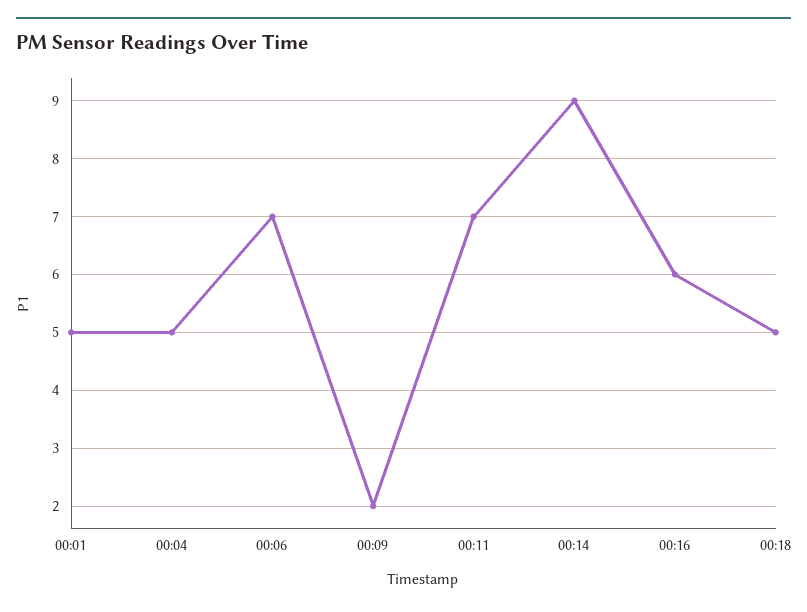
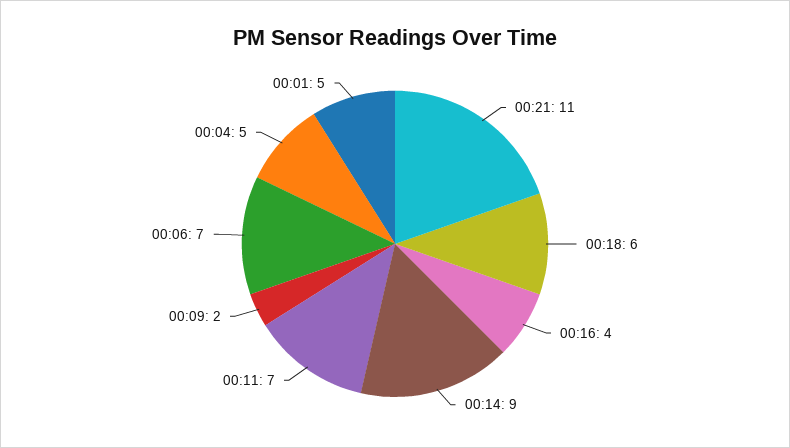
00:16: 6 -> 4
00:18: 5 -> 6
00:21: none -> 11

